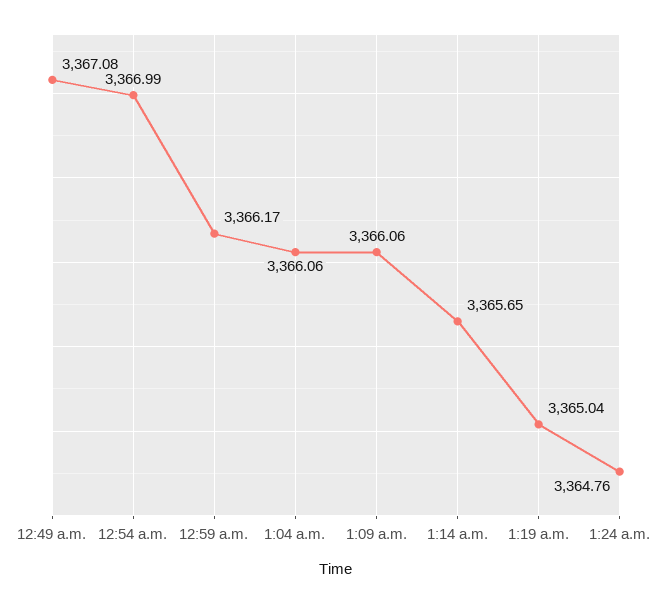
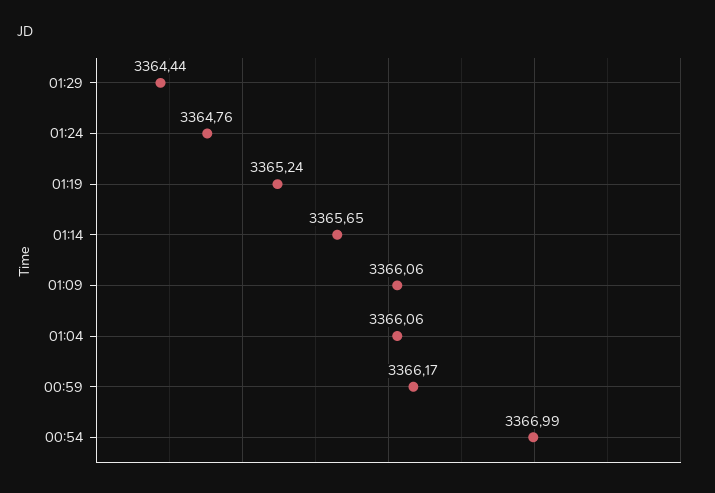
12:49 a.m.: 3367.08 -> none
1:19 a.m.: 3365.04 -> 3365.24
01:29: none -> 3364.44

